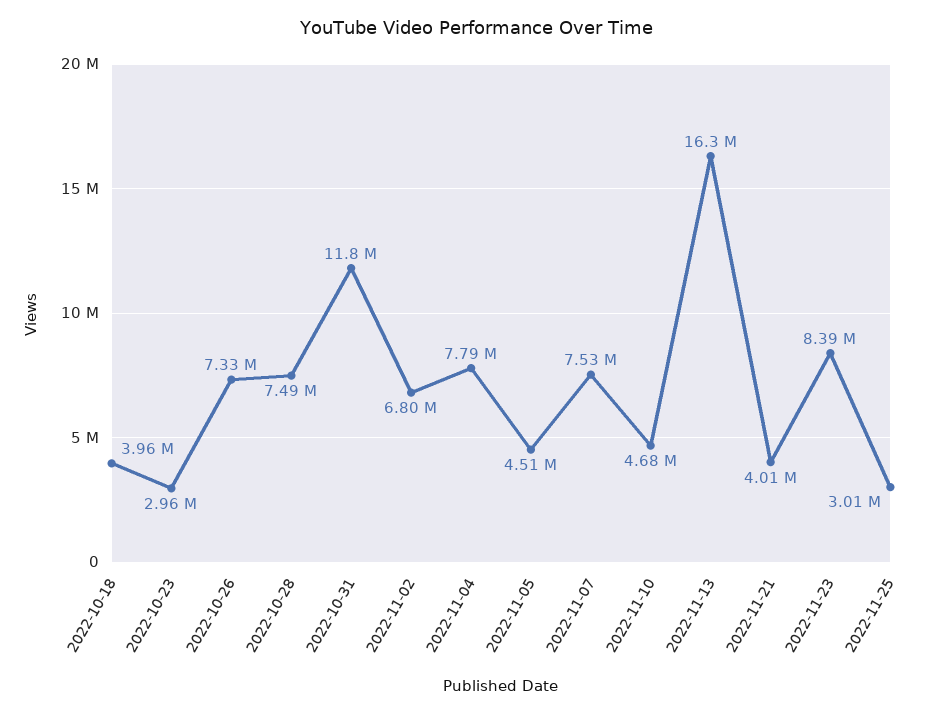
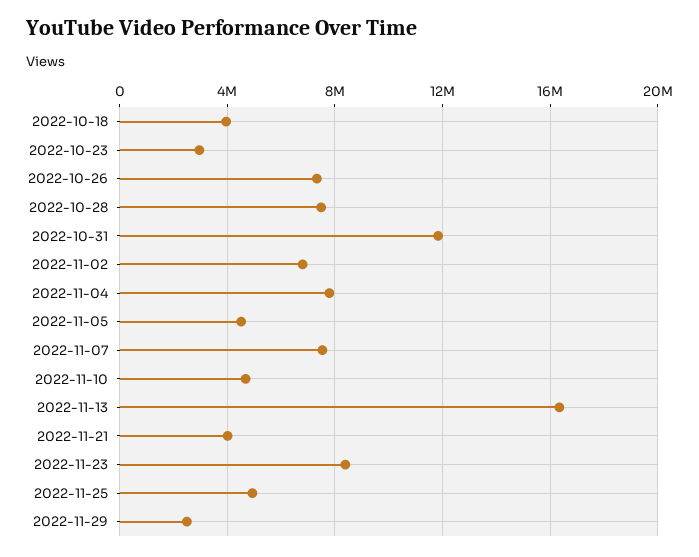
2022-11-25: 3010000 -> 5000000
2022-11-29: none -> 2500000

